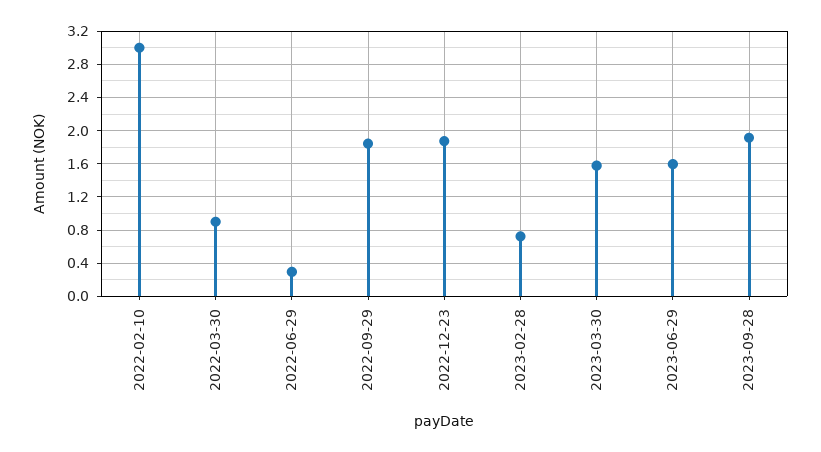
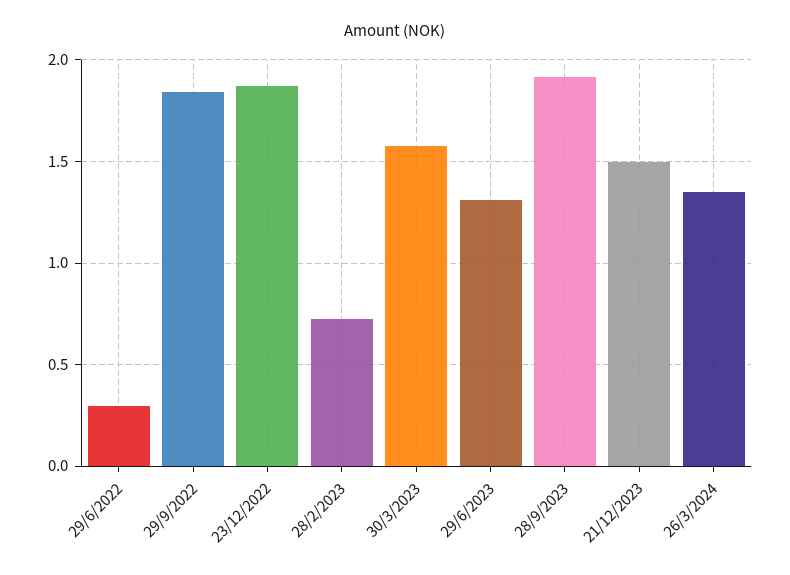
2022-02-10: 3 -> none
2022-03-30: 0.9 -> none
2023-06-29: 1.6 -> 1.3
21/12/2023: none -> 1.5
26/3/2024: none -> 1.35

